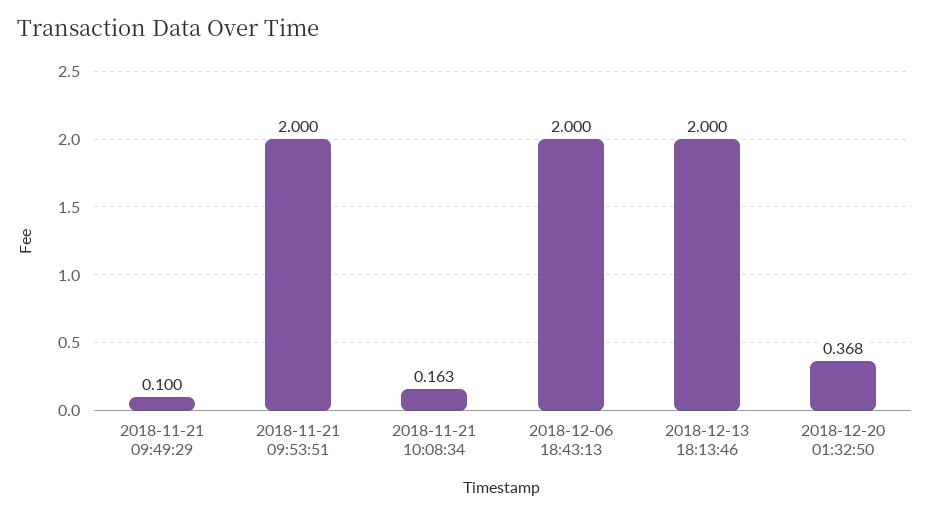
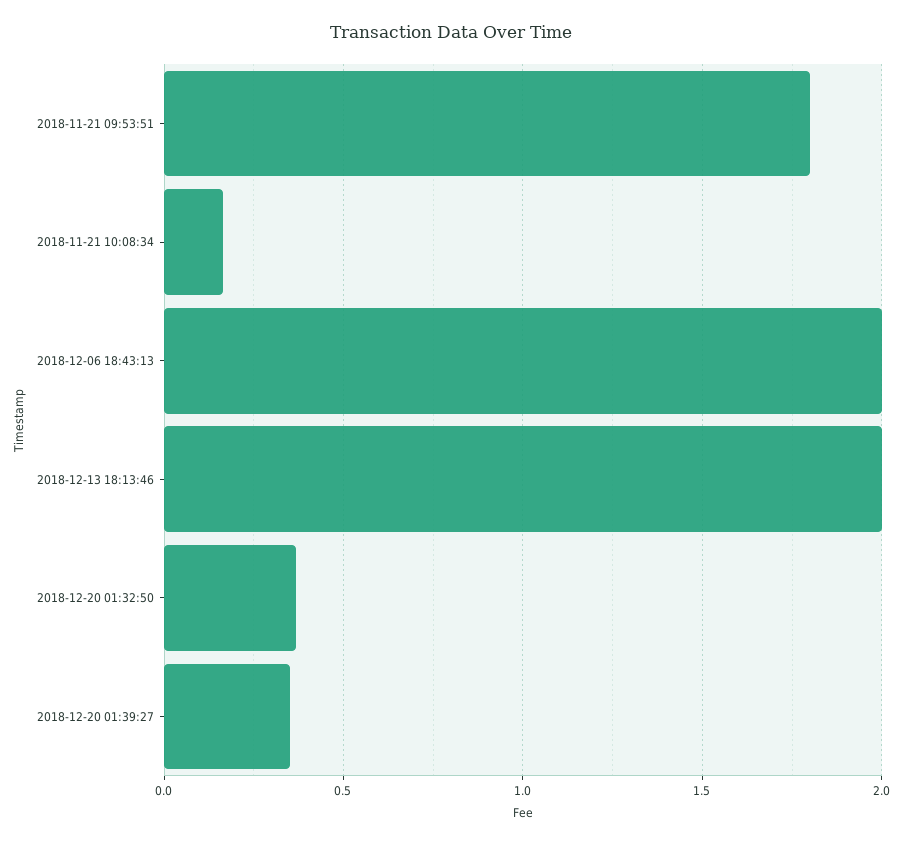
2018-11-21 09:49:29: 0.1 -> none
2018-11-21 09:53:51: 2 -> 1.8
2018-12-20 01:39:27: none -> 0.35

